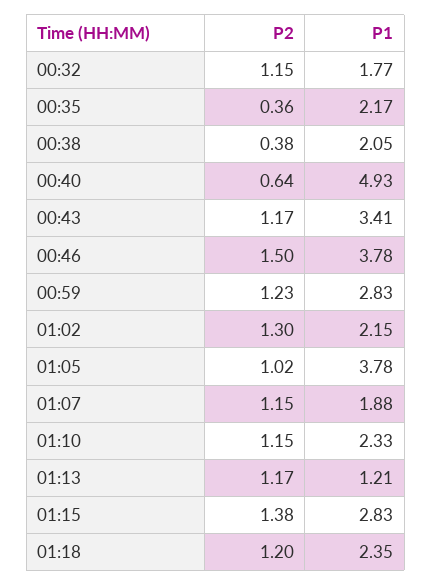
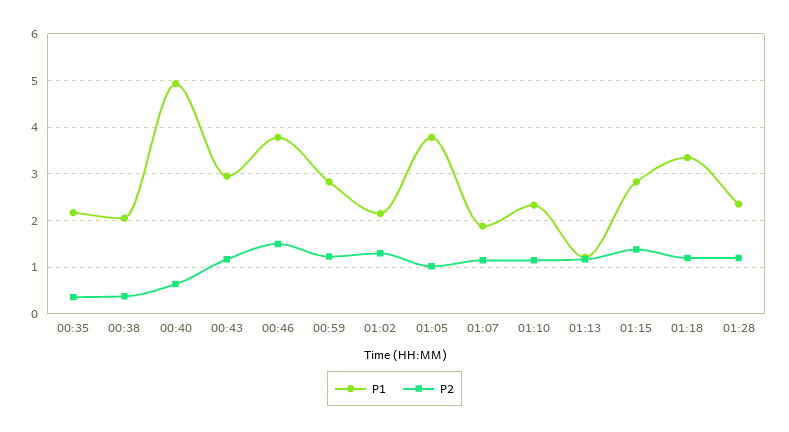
P2, 00:32: 1.15 -> none
P1, 00:32: 1.77 -> none
P1, 00:43: 3.41 -> 3
P1, 01:18: 2.35 -> 3.4
P1, 01:28: none -> 2.4
P2, 01:28: none -> 1.2

